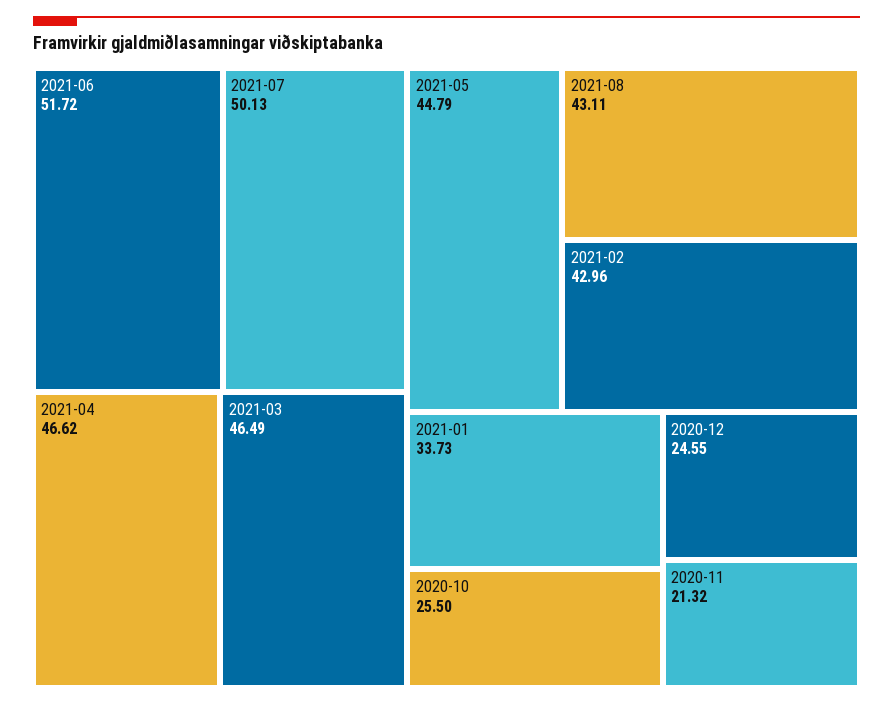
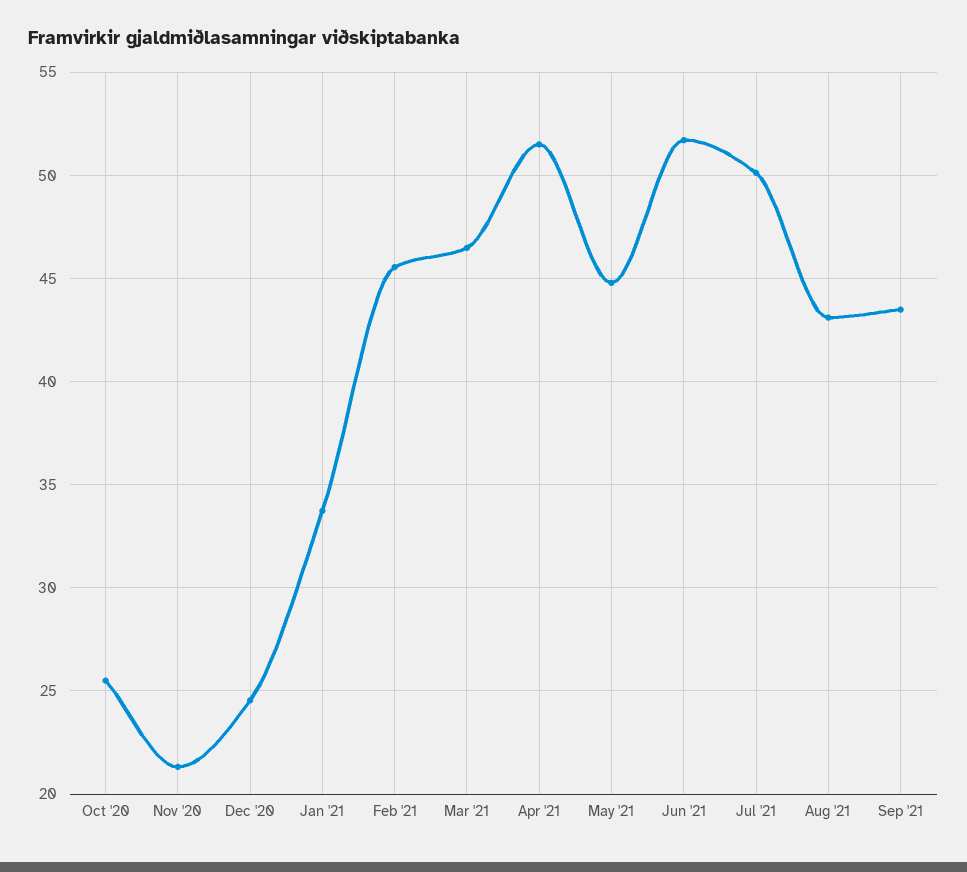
2021-04: 46.62 -> 51.5
2021-02: 42.96 -> 45.5
Sep '21: none -> 43.5

